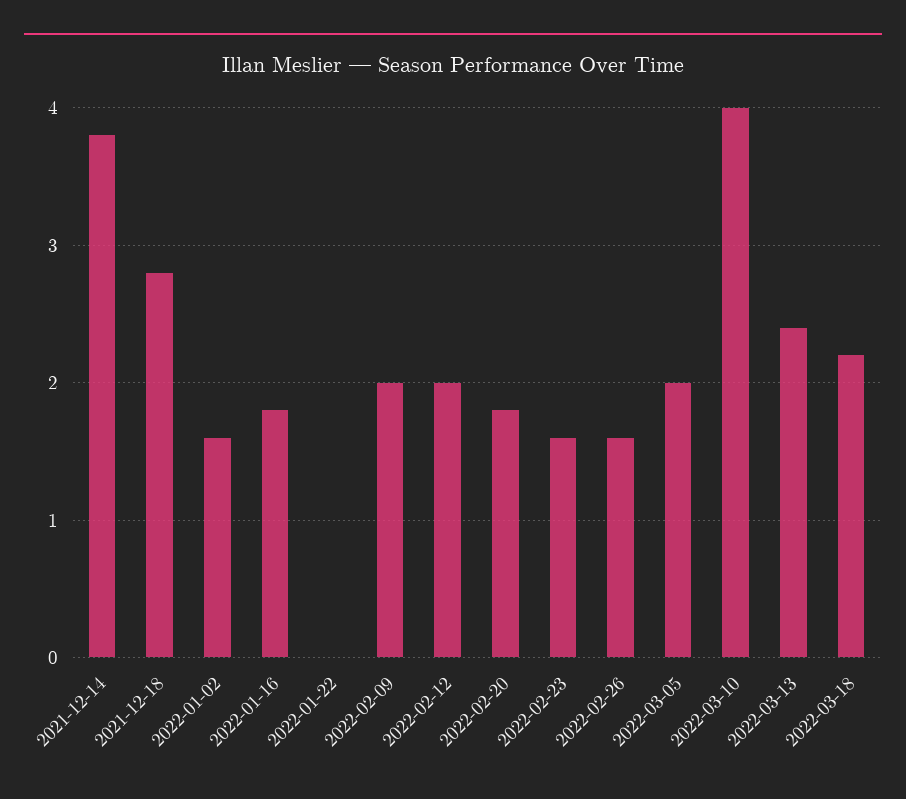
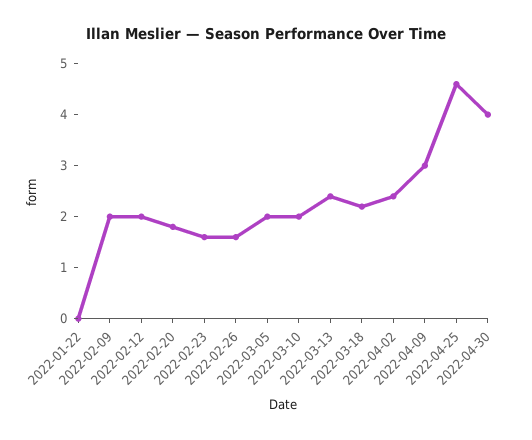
2021-12-14: 3.8 -> none
2021-12-18: 2.8 -> none
2022-01-02: 1.6 -> none
2022-01-16: 1.8 -> none
2022-03-10: 4 -> 2
2022-04-02: none -> 2.5
2022-04-09: none -> 3
2022-04-25: none -> 4.5
2022-04-30: none -> 4

